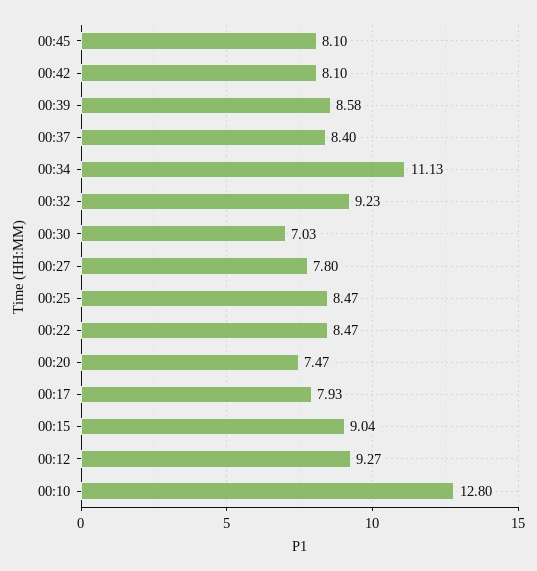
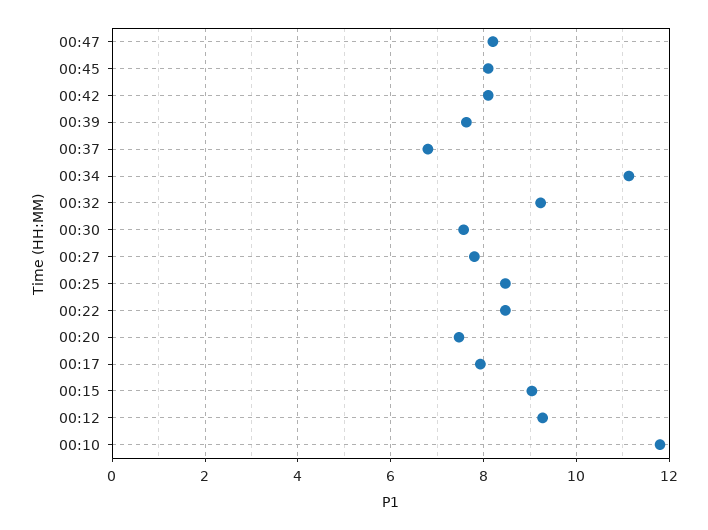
00:39: 8.58 -> 7.6
00:37: 8.4 -> 6.8
00:30: 7.03 -> 7.6
00:10: 12.8 -> 11.8
00:47: none -> 8.2

